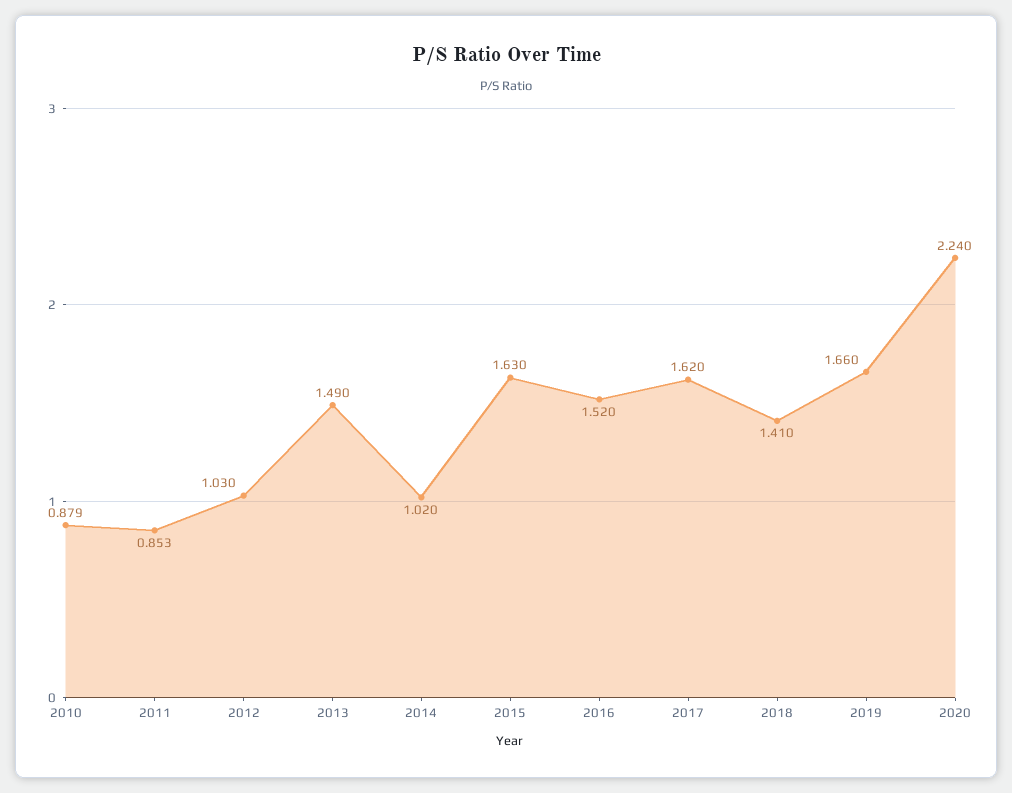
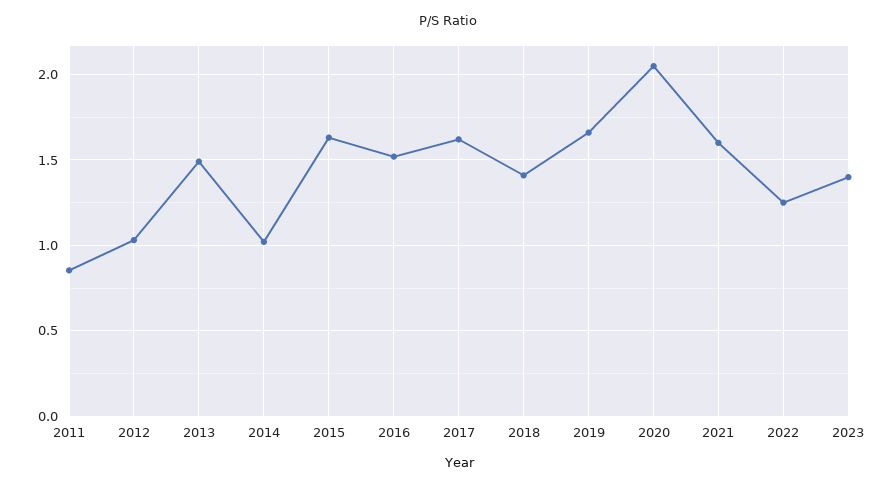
2010: 0.879 -> none
2020: 2.24 -> 2.05
2021: none -> 1.6
2022: none -> 1.25
2023: none -> 1.4

